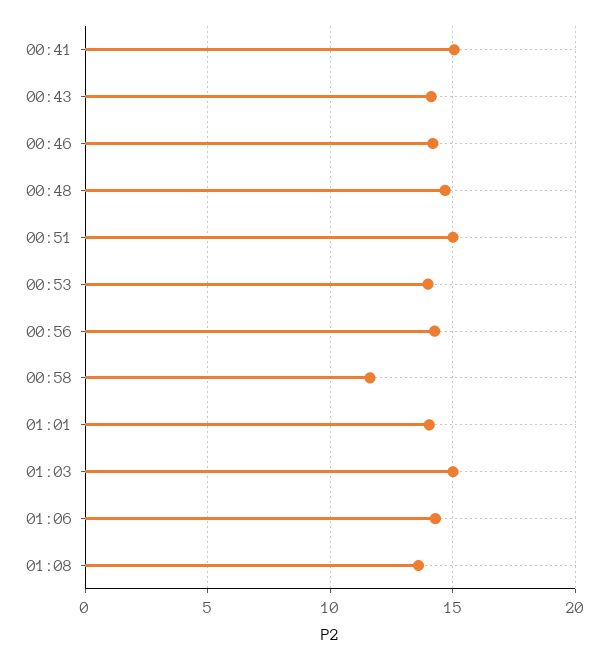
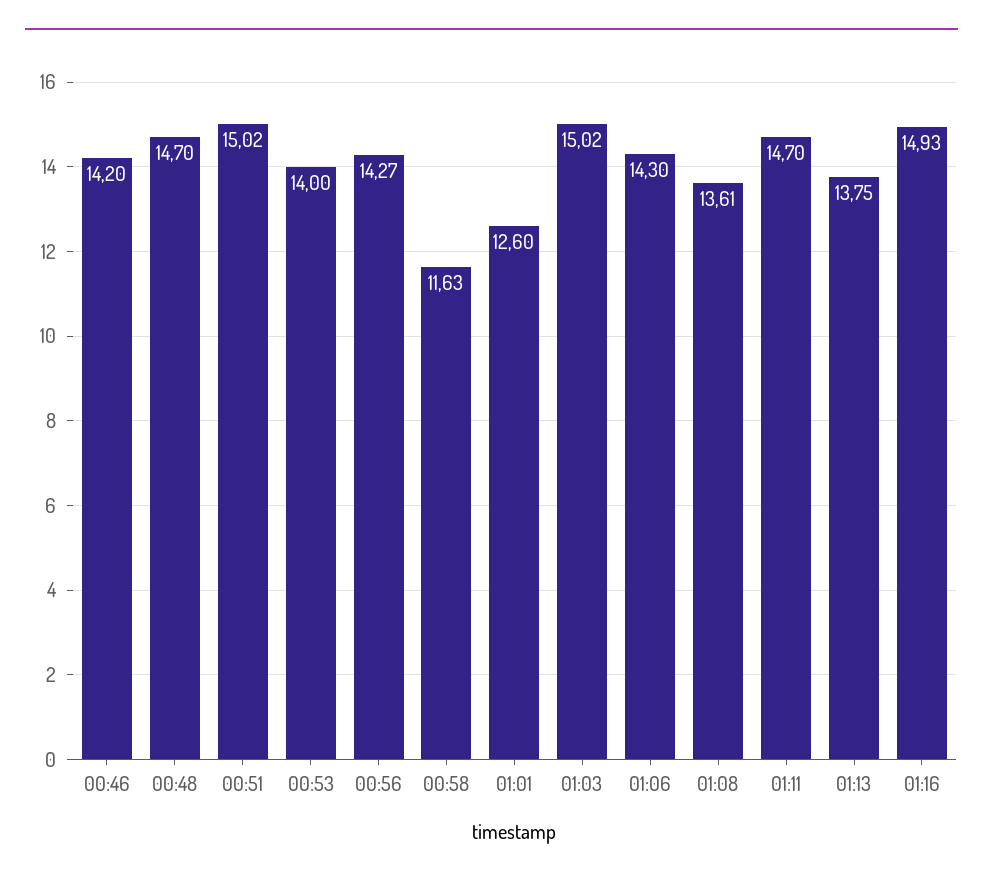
00:41: 15 -> none
00:43: 14 -> none
01:01: 14 -> 12.6
01:11: none -> 14.7
01:13: none -> 13.75
01:16: none -> 14.93

